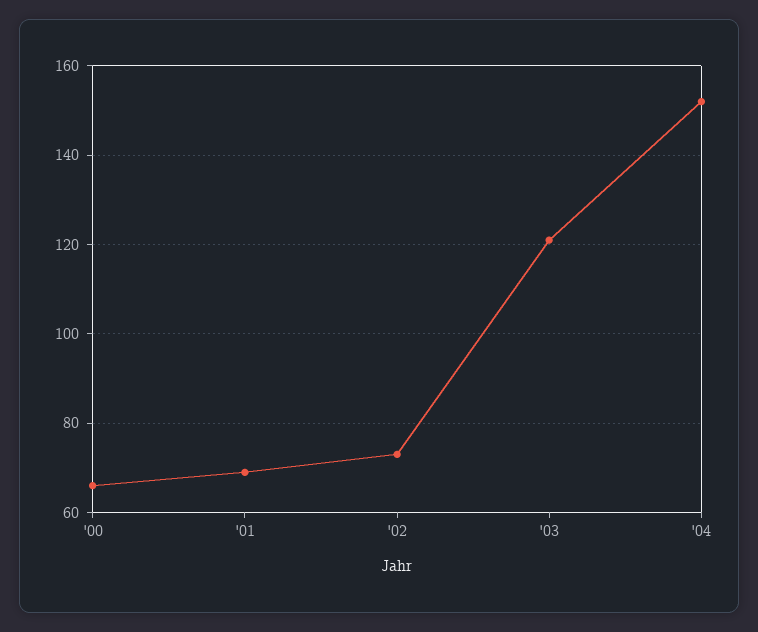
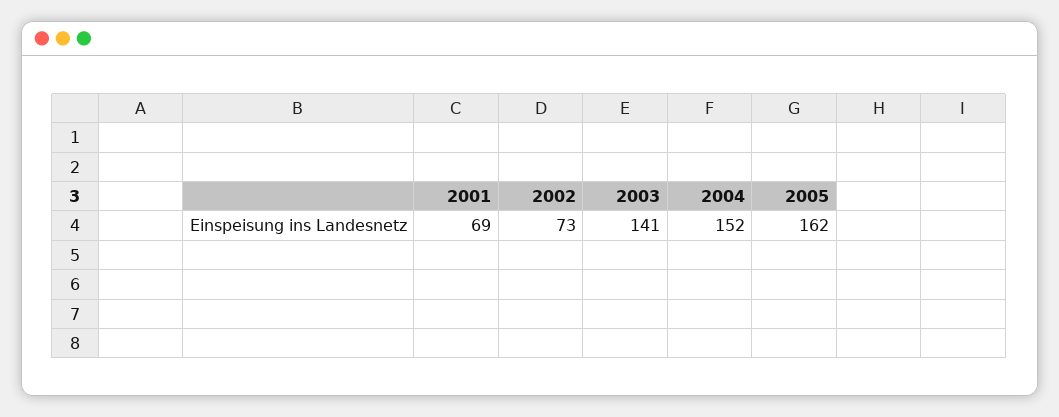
'00: 65 -> none
'03: 120 -> 141
2005: none -> 162

